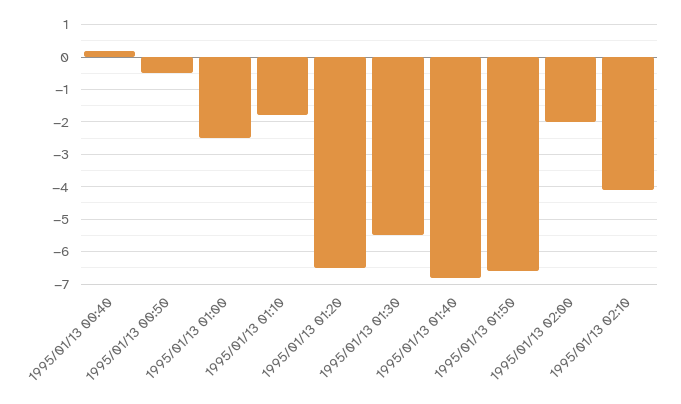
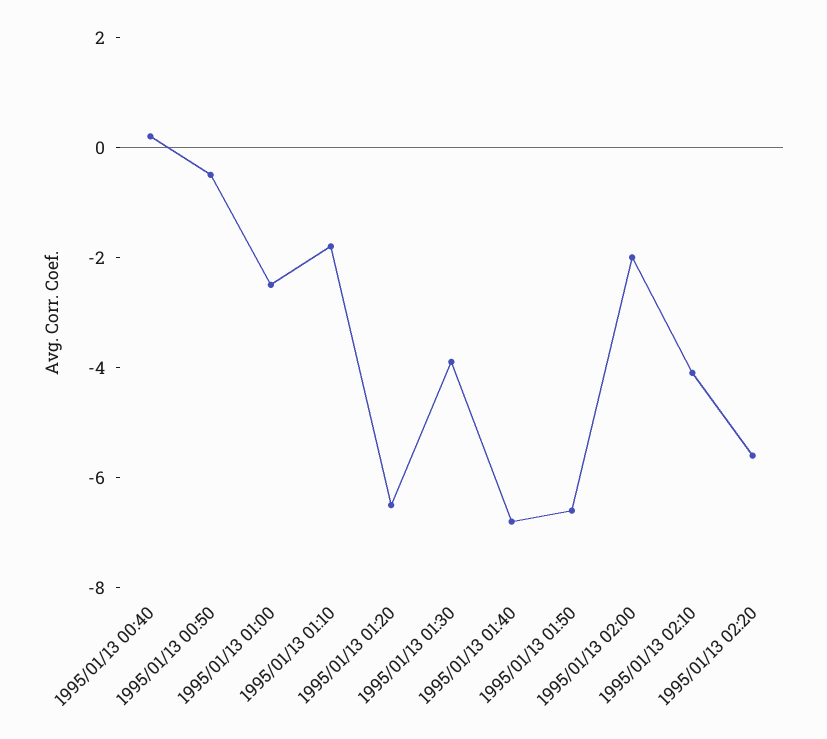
1995/01/13 01:30: -5.5 -> -4
1995/01/13 02:20: none -> -5.5

